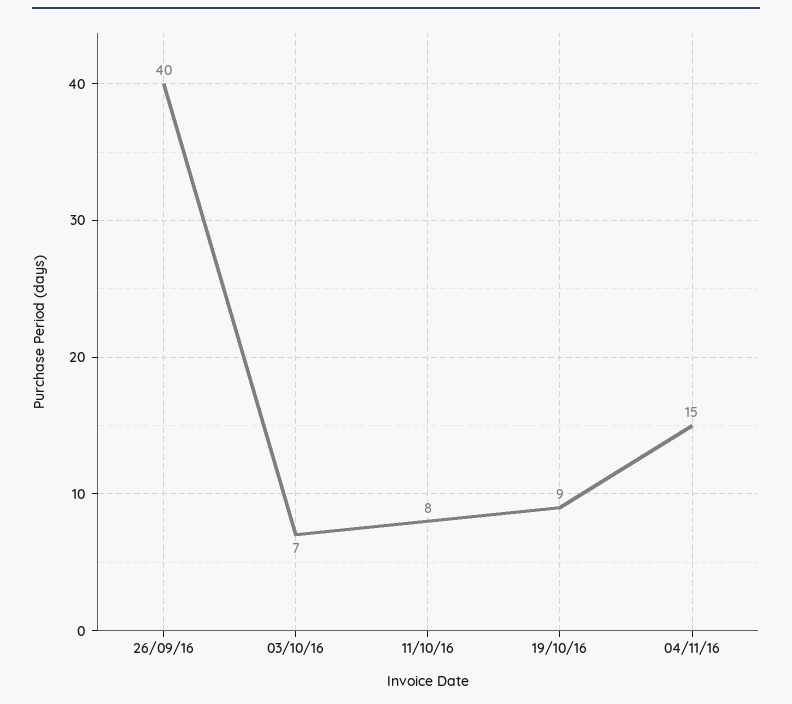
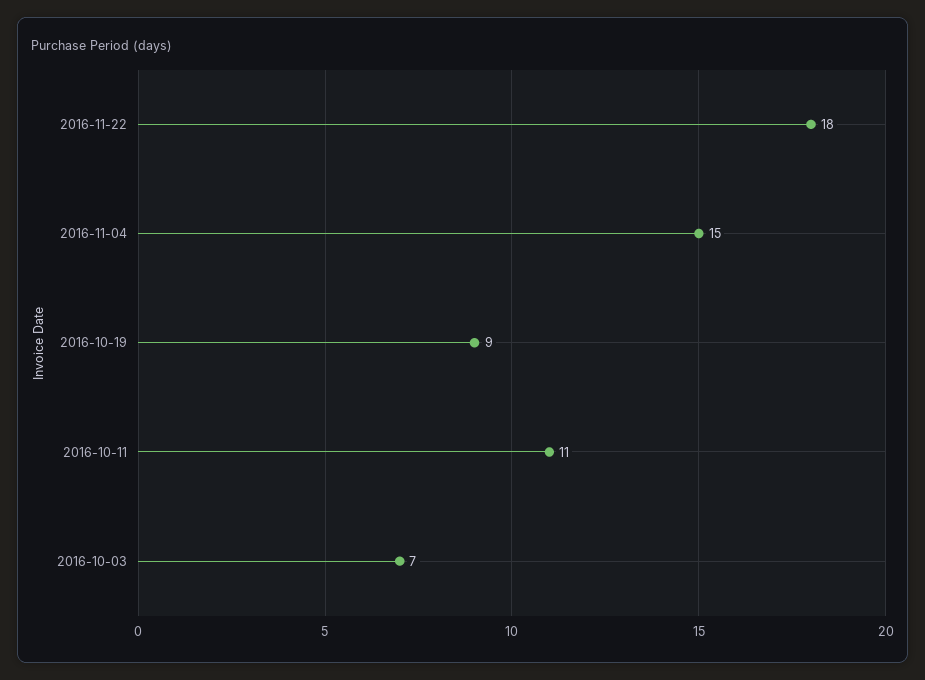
26/09/16: 40 -> none
11/10/16: 8 -> 11
2016-11-22: none -> 18

